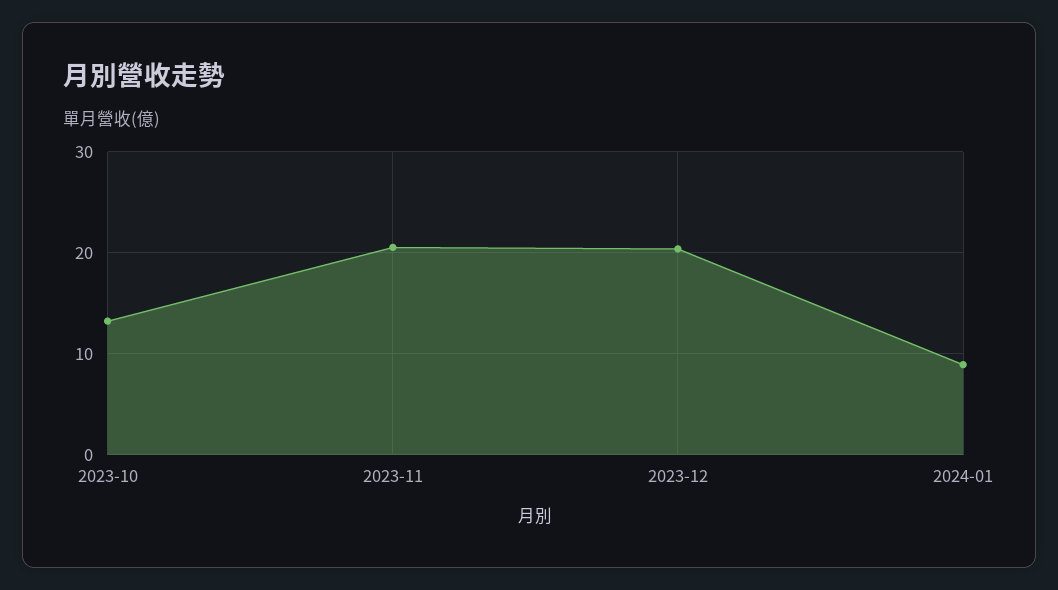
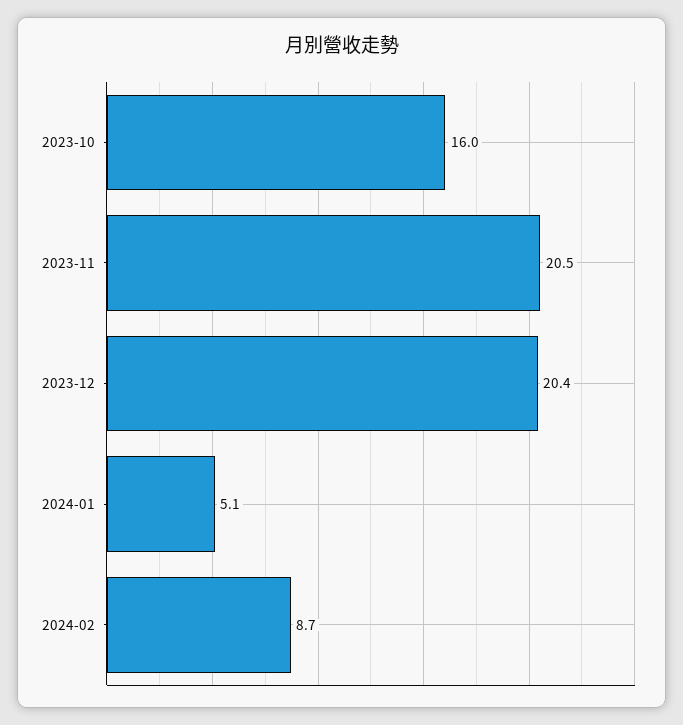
2023-10: 13 -> 16
2024-01: 9 -> 5.1
2024-02: none -> 8.7

